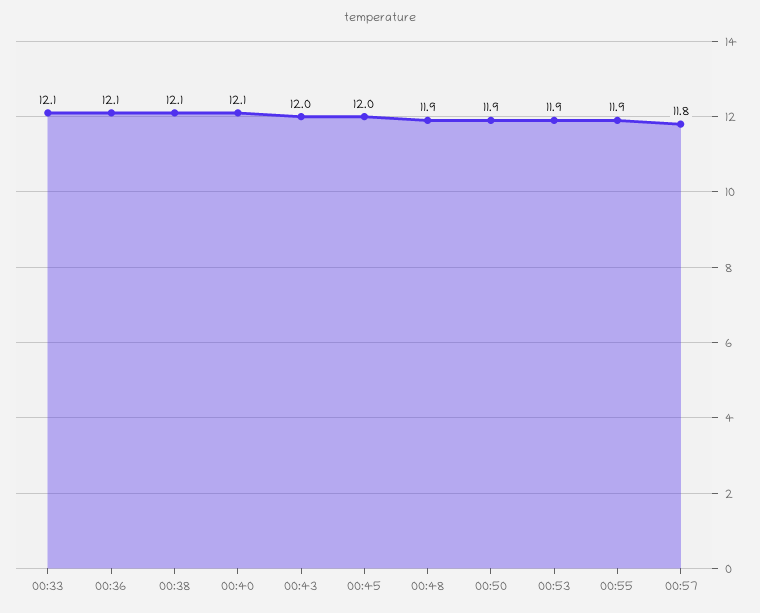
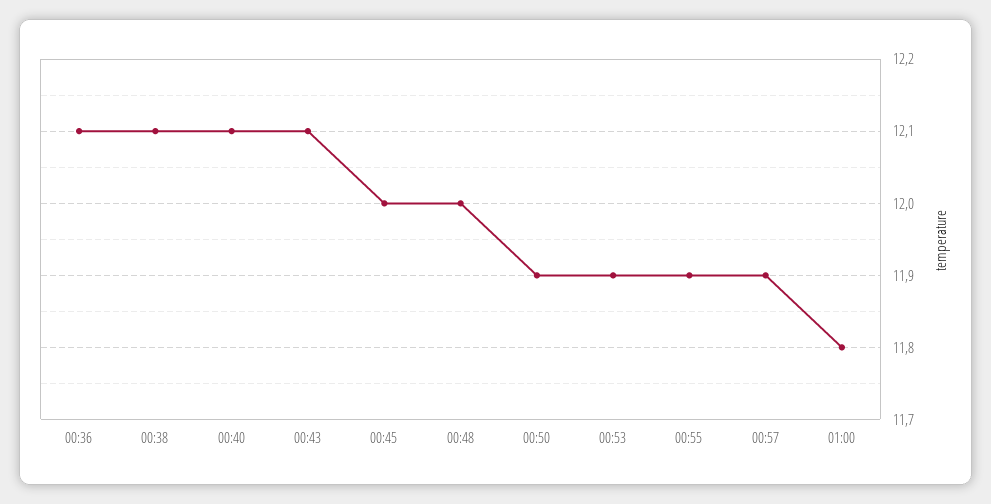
00:33: 12.1 -> none
00:43: 12 -> 12.1
00:48: 11.9 -> 12
00:57: 11.8 -> 11.9
01:00: none -> 11.8

